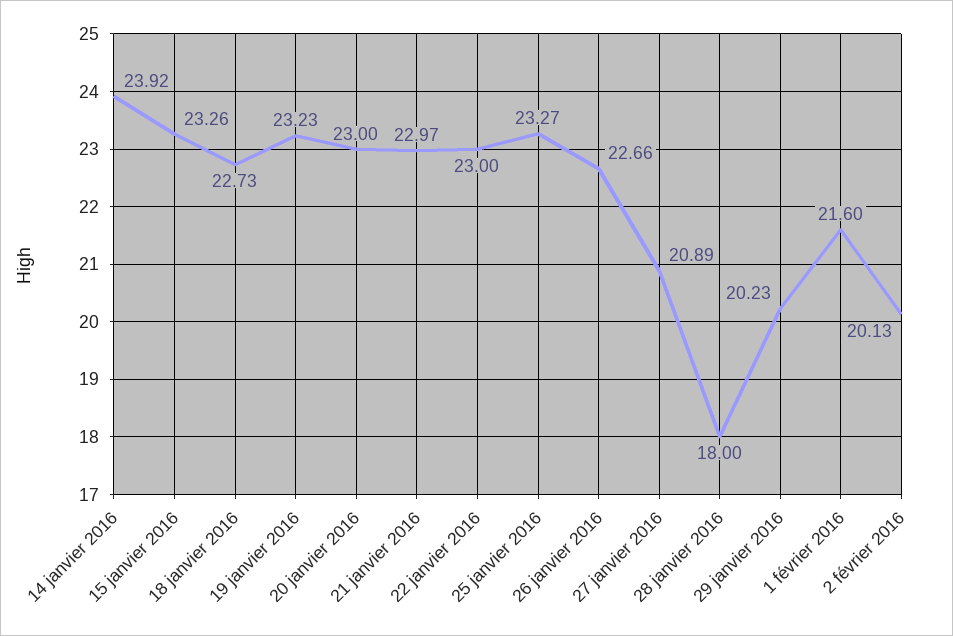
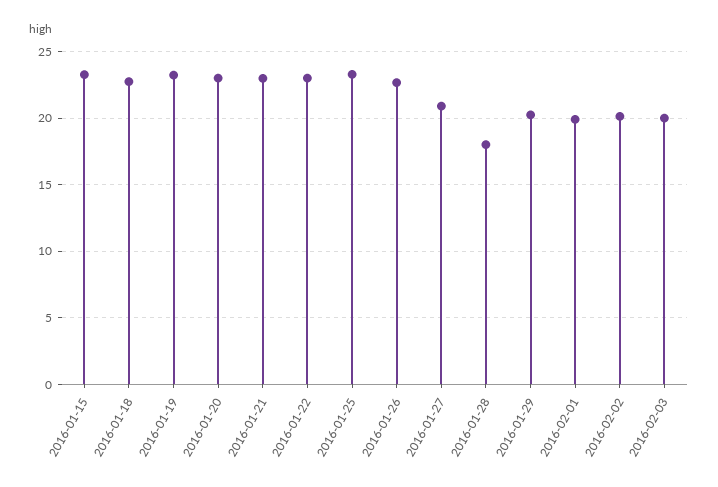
14 janvier 2016: 23.92 -> none
1 février 2016: 21.6 -> 20
2016-02-03: none -> 20

